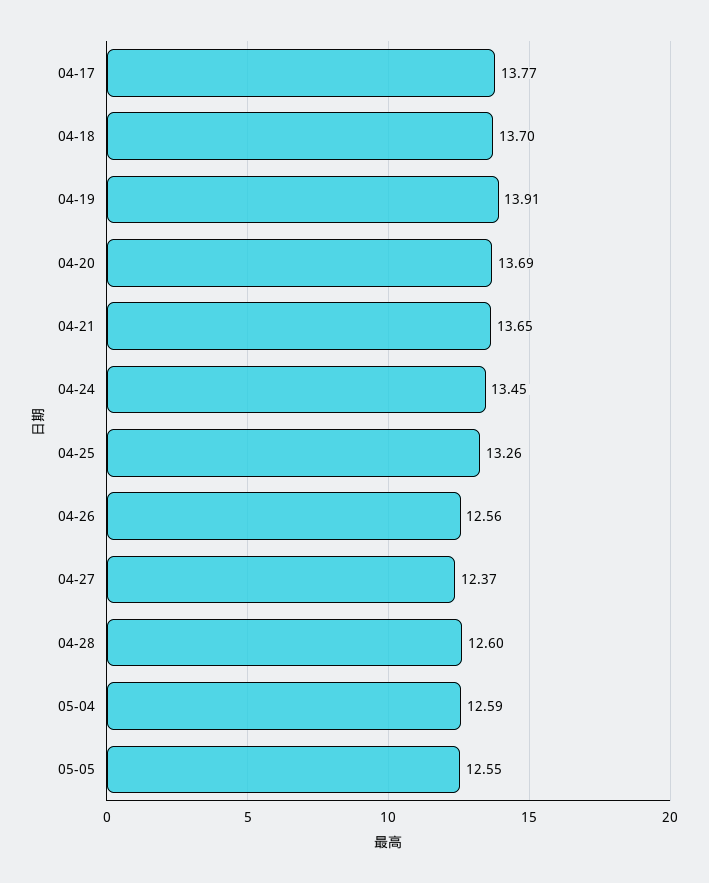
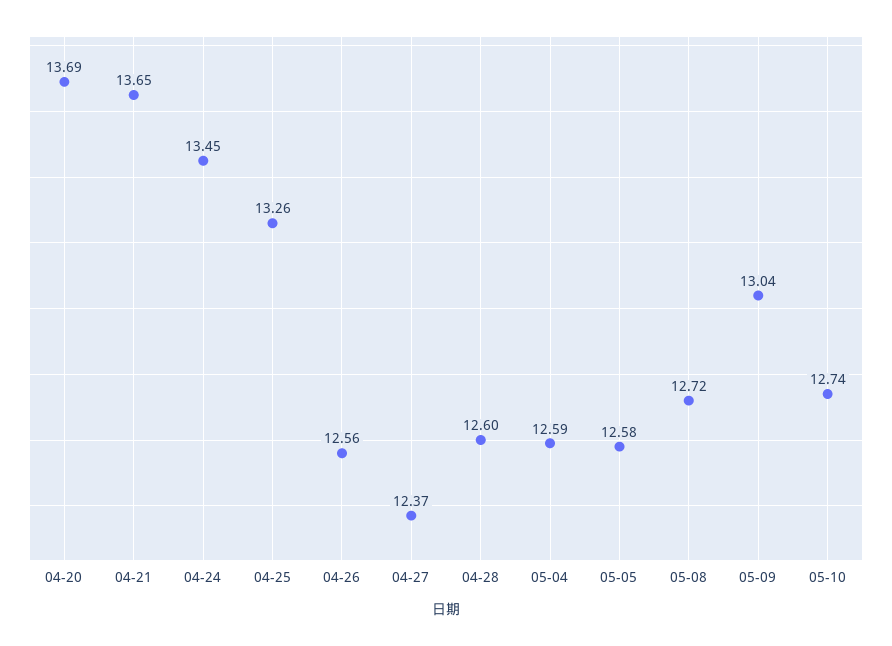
04-17: 13.77 -> none
04-18: 13.7 -> none
04-19: 13.91 -> none
05-05: 12.55 -> 12.58
05-08: none -> 12.72
05-09: none -> 13.04
05-10: none -> 12.74

